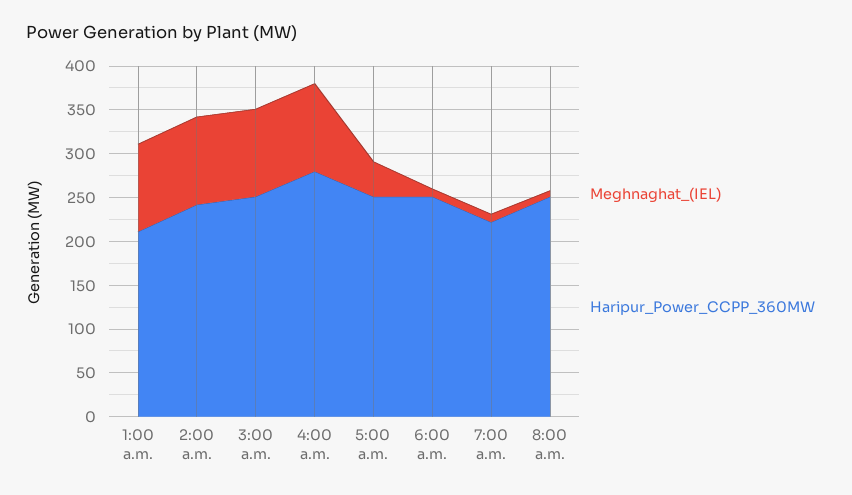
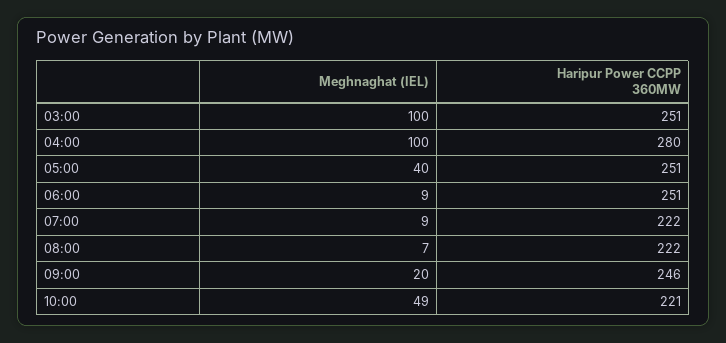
Meghnaghat_(IEL), 1:00 a.m.: 100 -> none
Haripur_Power_CCPP_360MW, 1:00 a.m.: 210 -> none
Meghnaghat_(IEL), 2:00 a.m.: 100 -> none
Haripur_Power_CCPP_360MW, 2:00 a.m.: 240 -> none
Haripur_Power_CCPP_360MW, 8:00 a.m.: 250 -> 222
Meghnaghat_(IEL), 09:00: none -> 20
Haripur_Power_CCPP_360MW, 09:00: none -> 246
Meghnaghat_(IEL), 10:00: none -> 49
Haripur_Power_CCPP_360MW, 10:00: none -> 221

